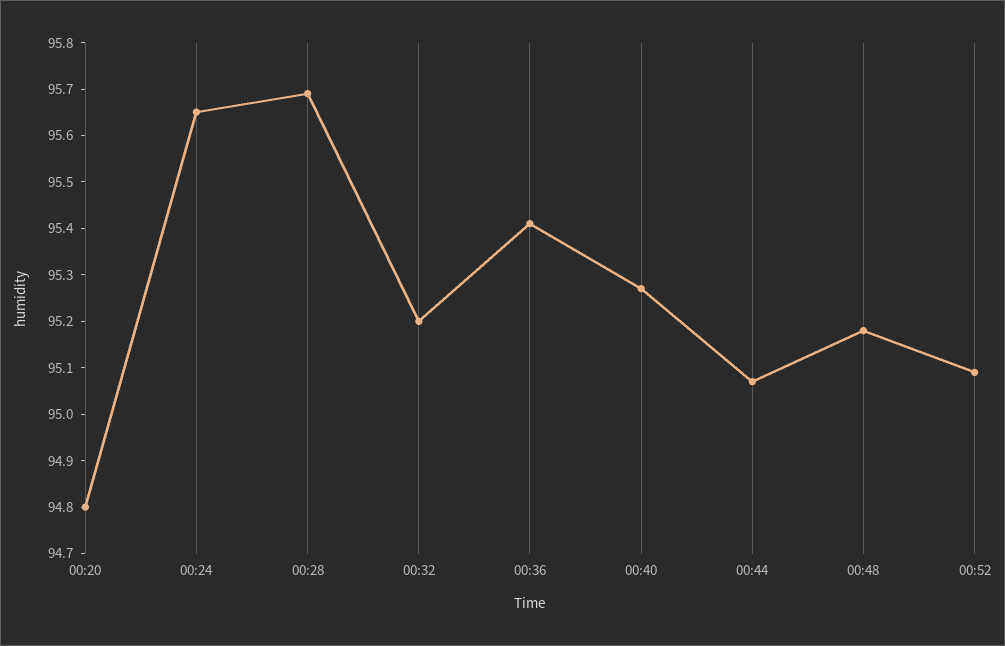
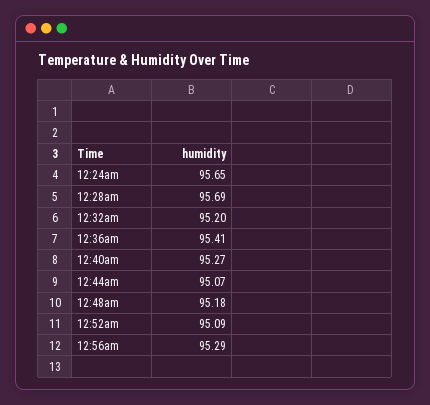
00:20: 94.8 -> none
12:56am: none -> 95.29

